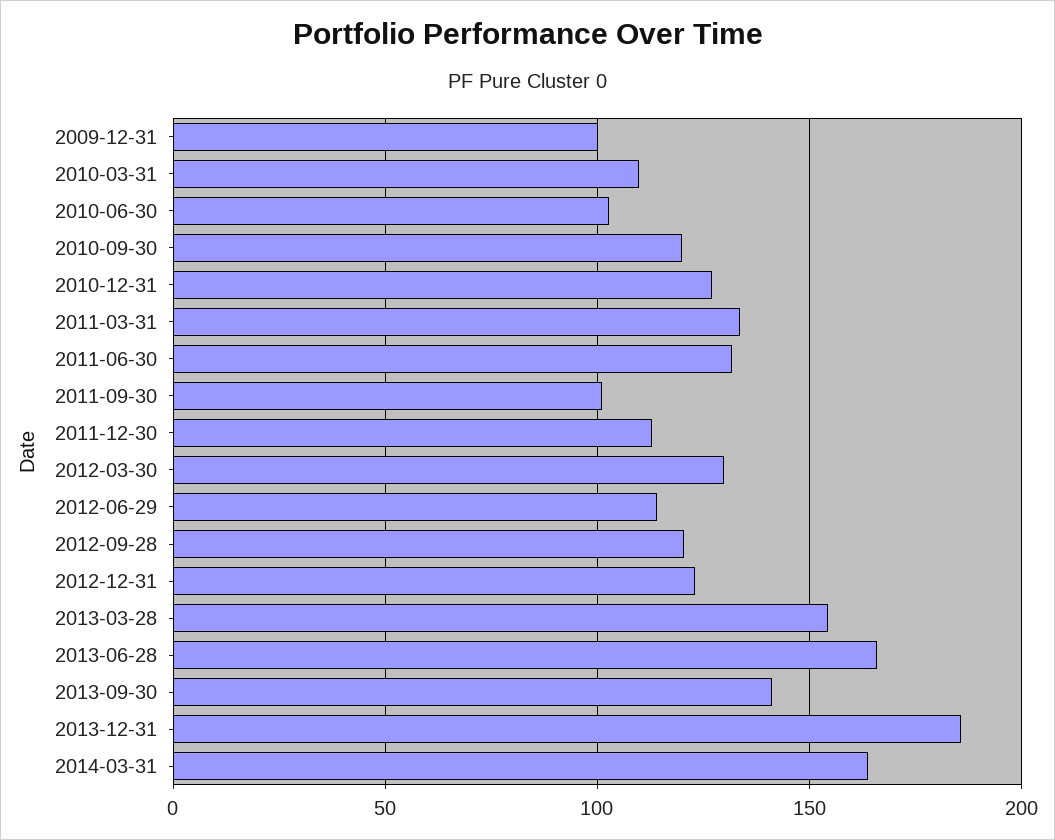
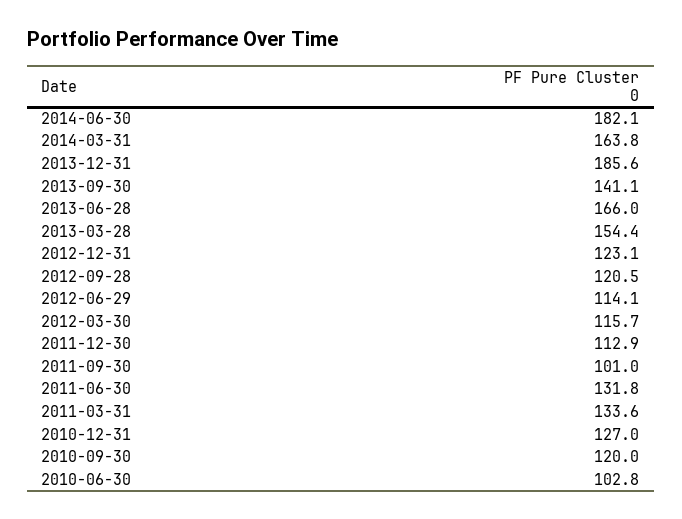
2009-12-31: 100 -> none
2010-03-31: 110 -> none
2012-03-30: 130 -> 115.7
2014-06-30: none -> 182.1

